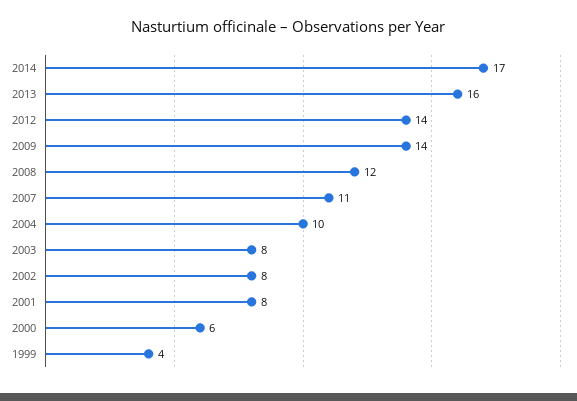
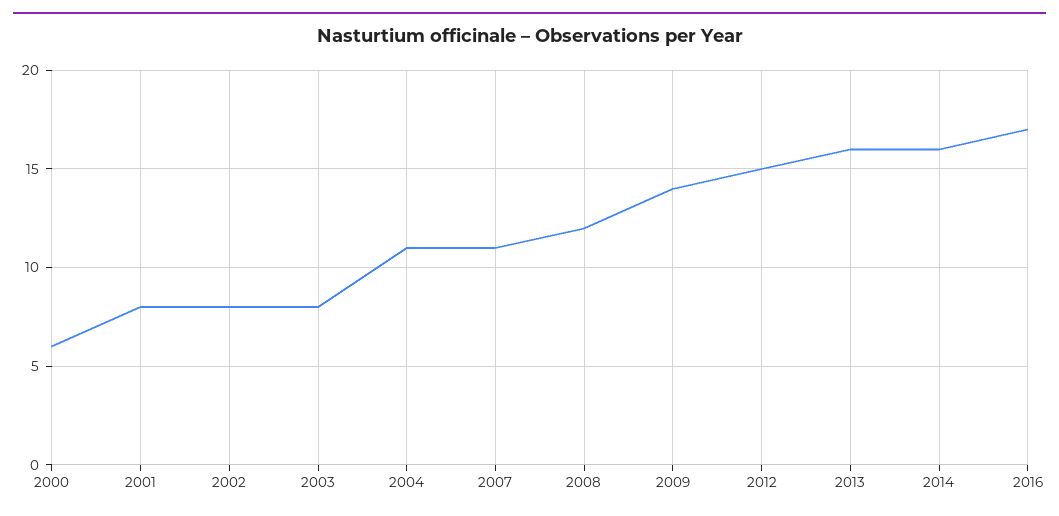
2014: 17 -> 16
2012: 14 -> 15
2004: 10 -> 11
1999: 4 -> none
2016: none -> 17

